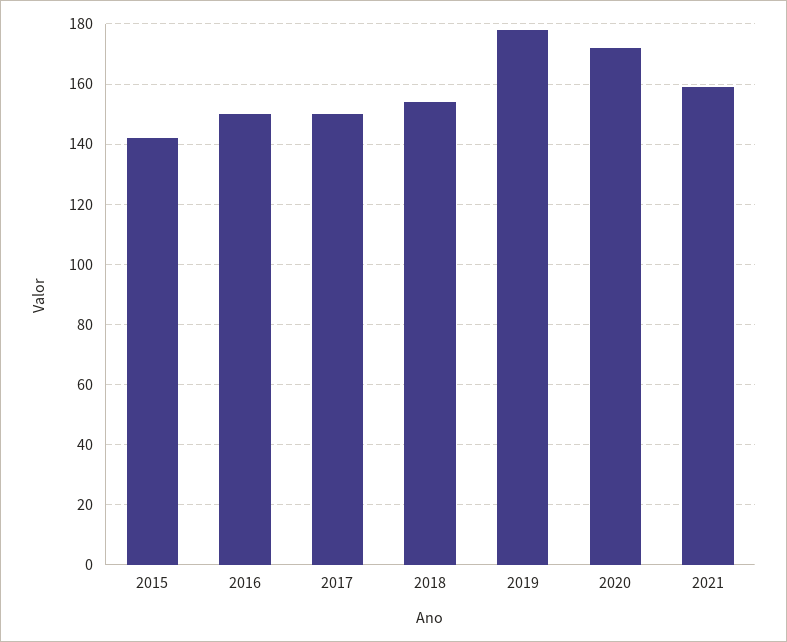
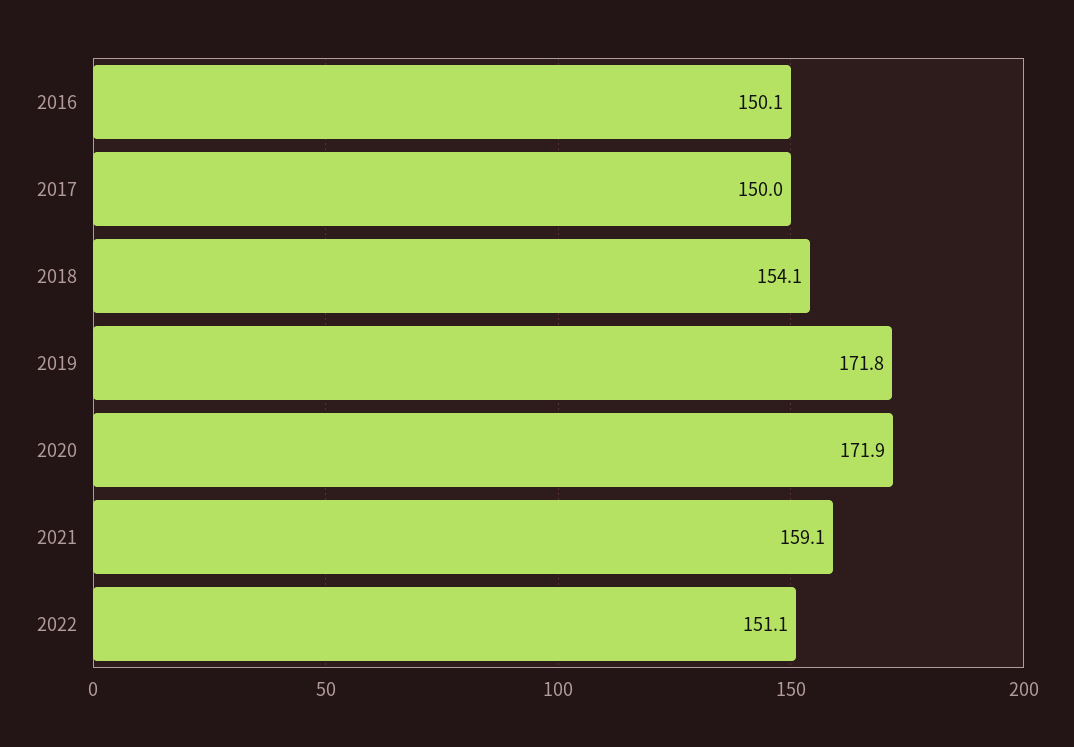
2015: 142 -> none
2019: 178 -> 171.8
2022: none -> 151.1

